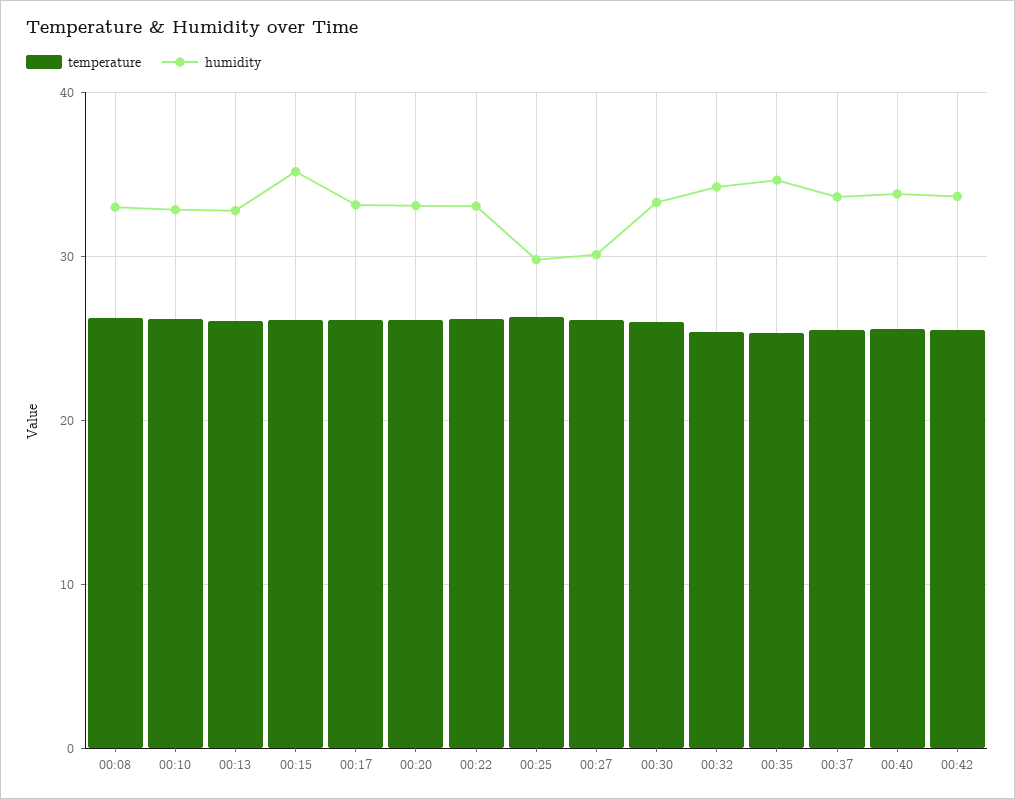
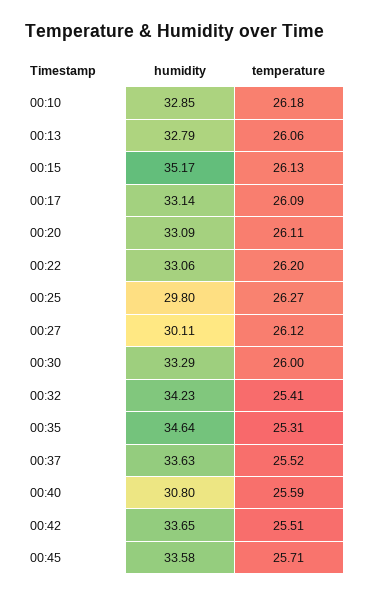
temperature, 00:08: 26 -> none
humidity, 00:08: 33 -> none
humidity, 00:40: 34 -> 30.8
humidity, 00:45: none -> 33.58
temperature, 00:45: none -> 25.71

